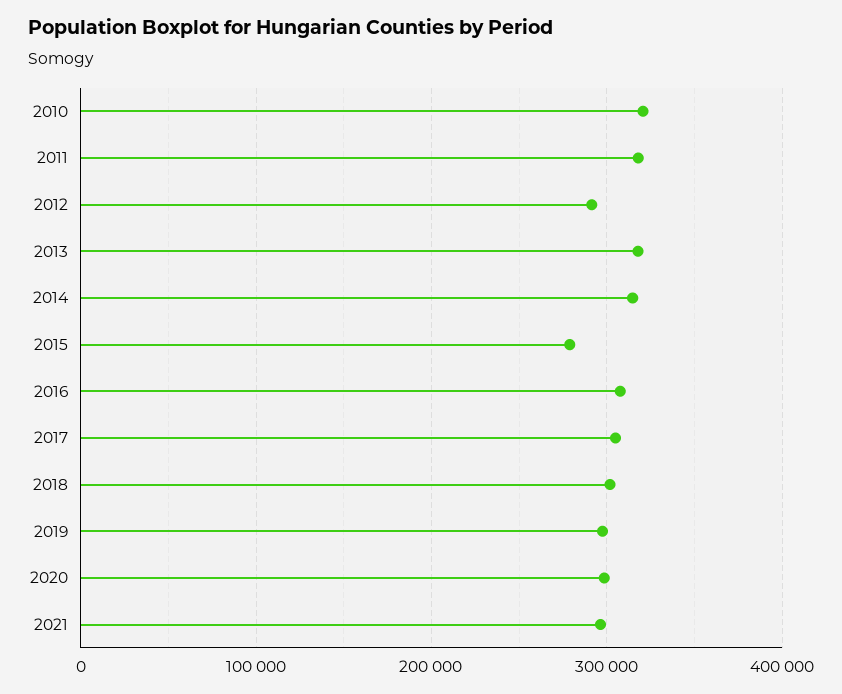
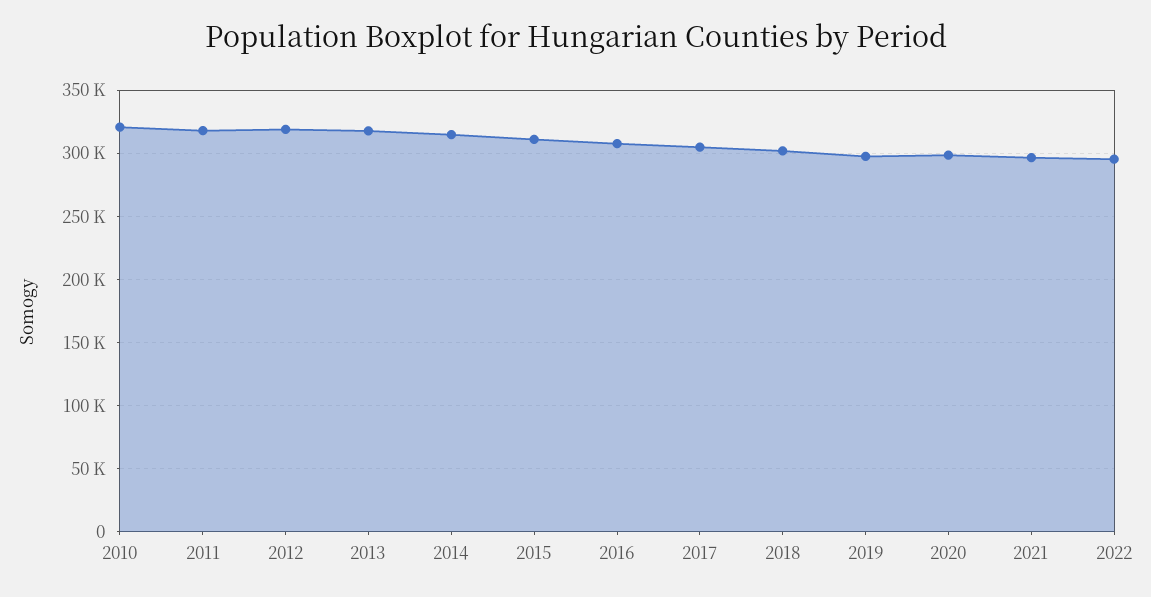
2012: 290000 -> 320000
2015: 280000 -> 310000
2022: none -> 295000

